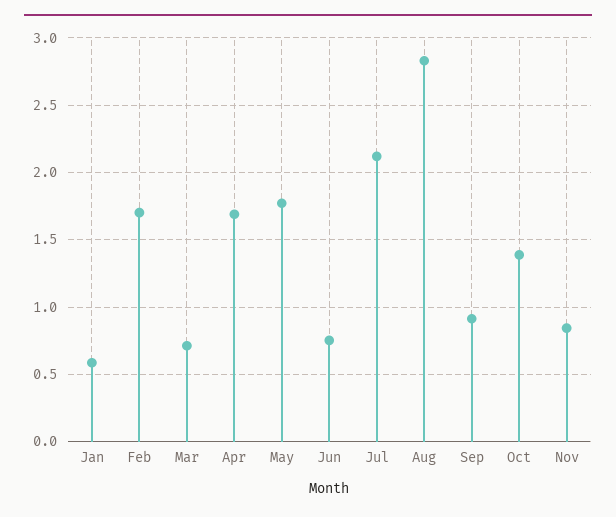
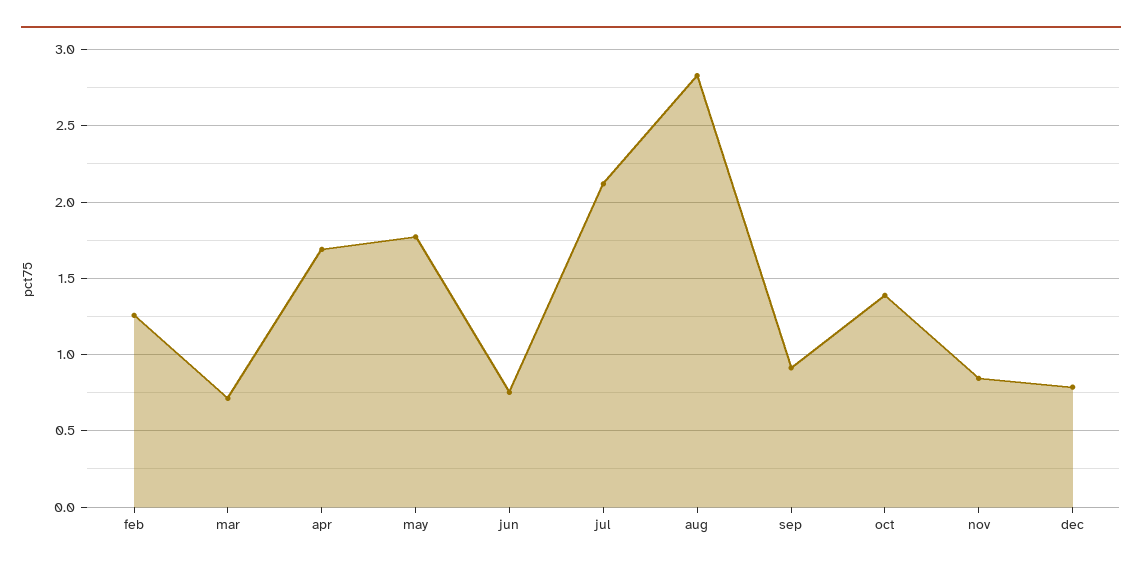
Jan: 0.6 -> none
Feb: 1.7 -> 1.25
dec: none -> 0.8

